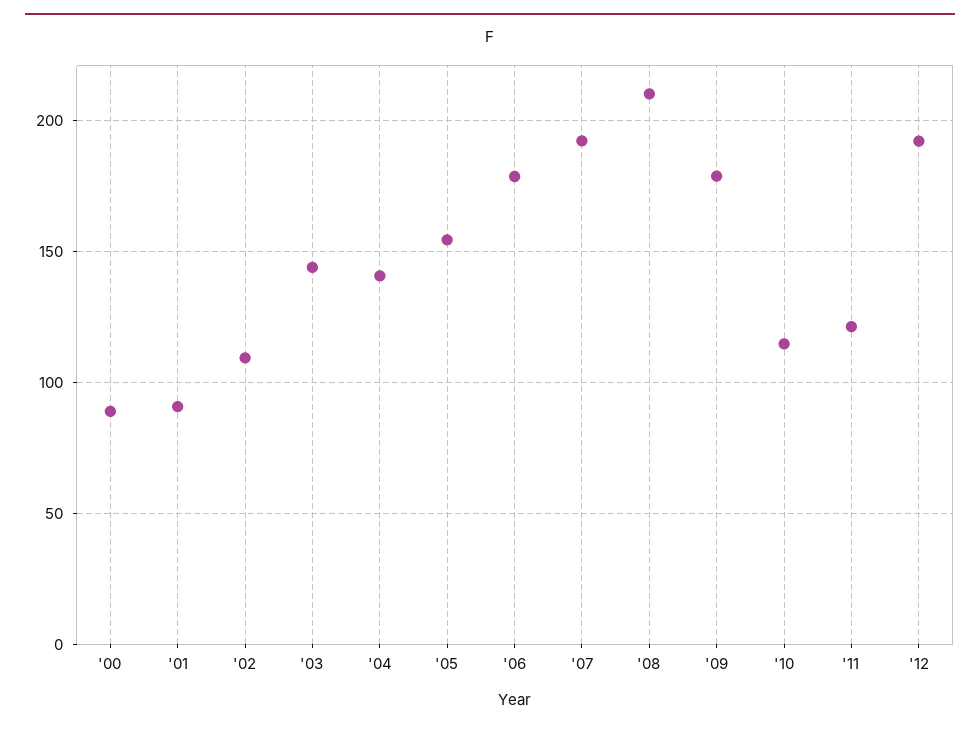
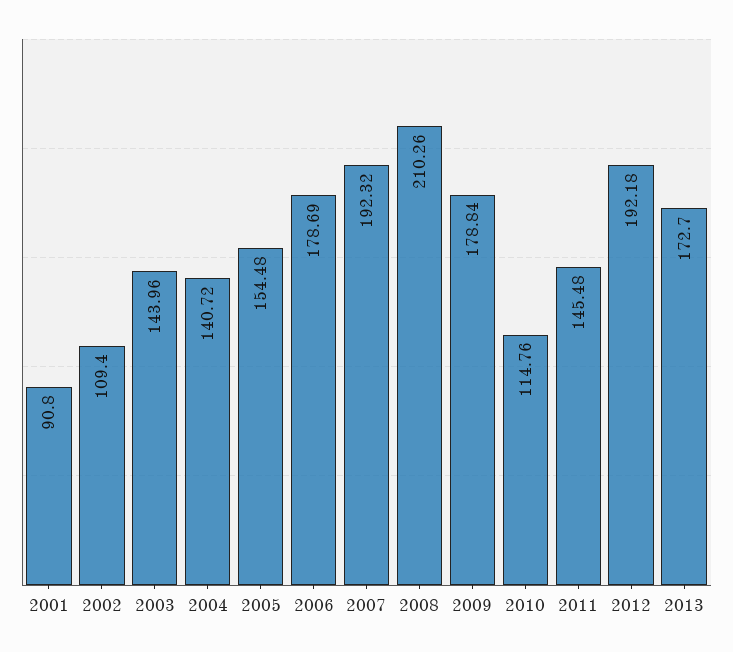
'00: 90 -> none
'11: 120 -> 145.48
2013: none -> 172.7

